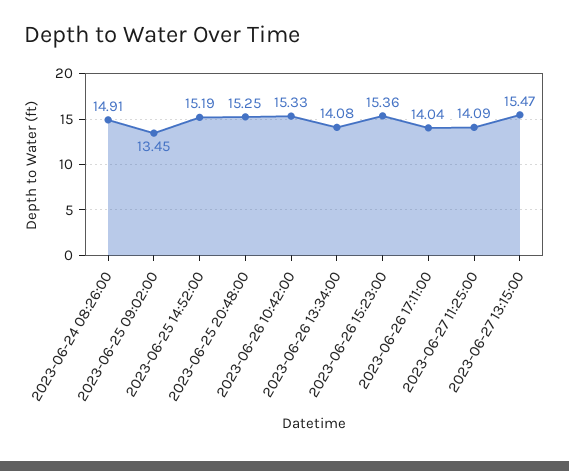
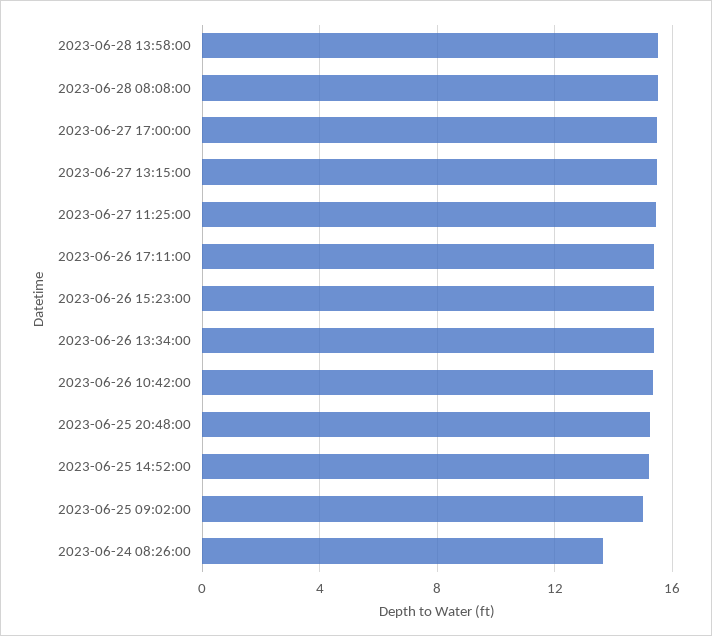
2023-06-24 08:26:00: 14.91 -> 13.5
2023-06-25 09:02:00: 13.45 -> 15
2023-06-26 13:34:00: 14.08 -> 15.5
2023-06-26 17:11:00: 14.04 -> 15.5
2023-06-27 11:25:00: 14.09 -> 15.5
2023-06-28 13:58:00: none -> 15.5
2023-06-28 08:08:00: none -> 15.5
2023-06-27 17:00:00: none -> 15.5

